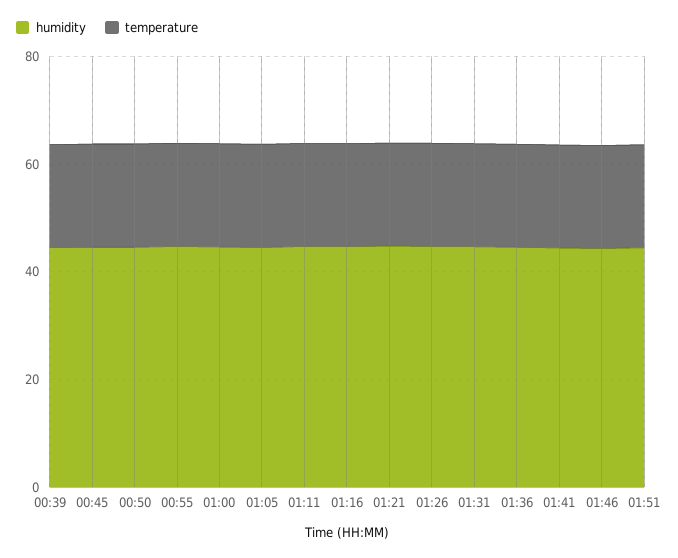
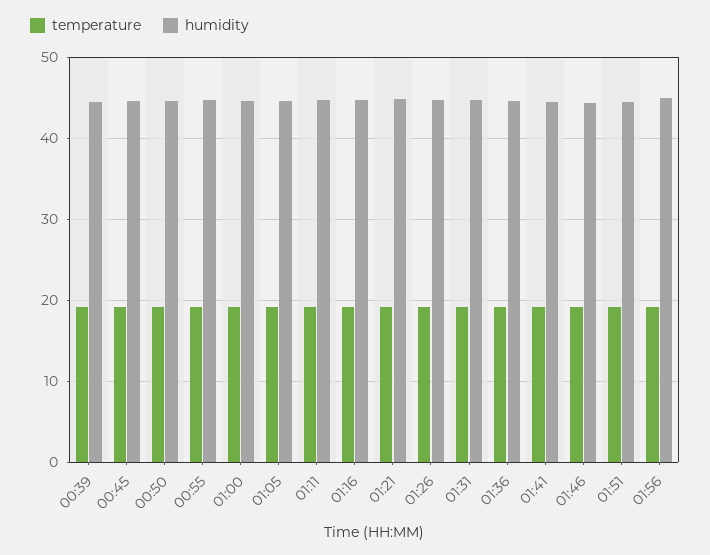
temperature, 01:56: none -> 19
humidity, 01:56: none -> 45

